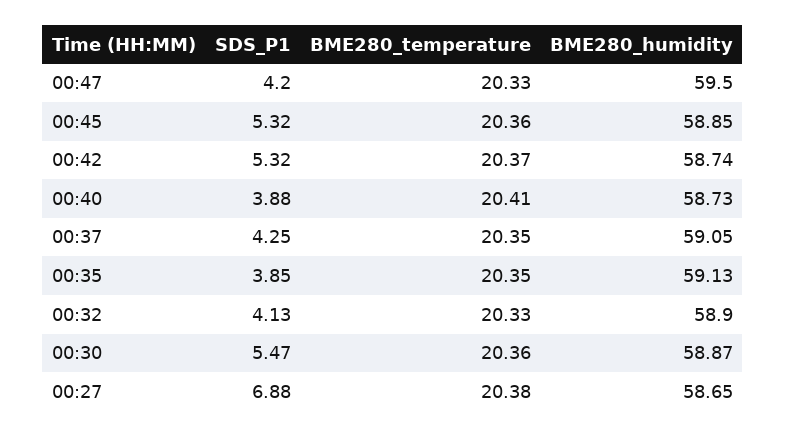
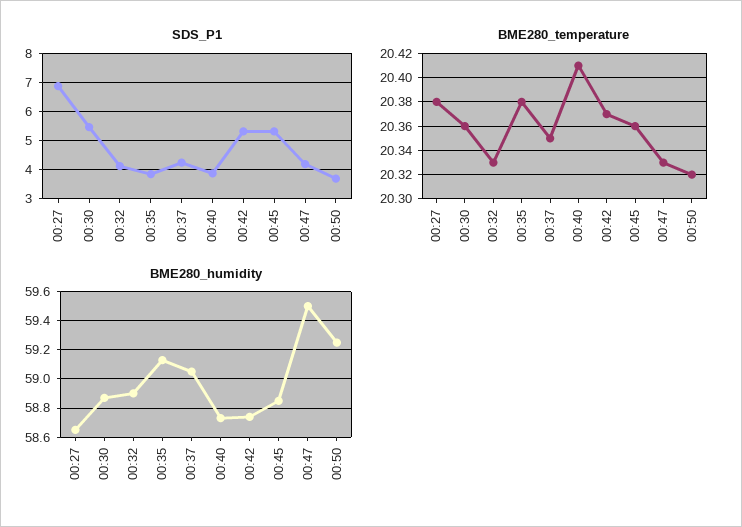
BME280_temperature, 00:35: 20.35 -> 20.38
SDS_P1, 00:50: none -> 3.75
BME280_temperature, 00:50: none -> 20.32
BME280_humidity, 00:50: none -> 59.25

